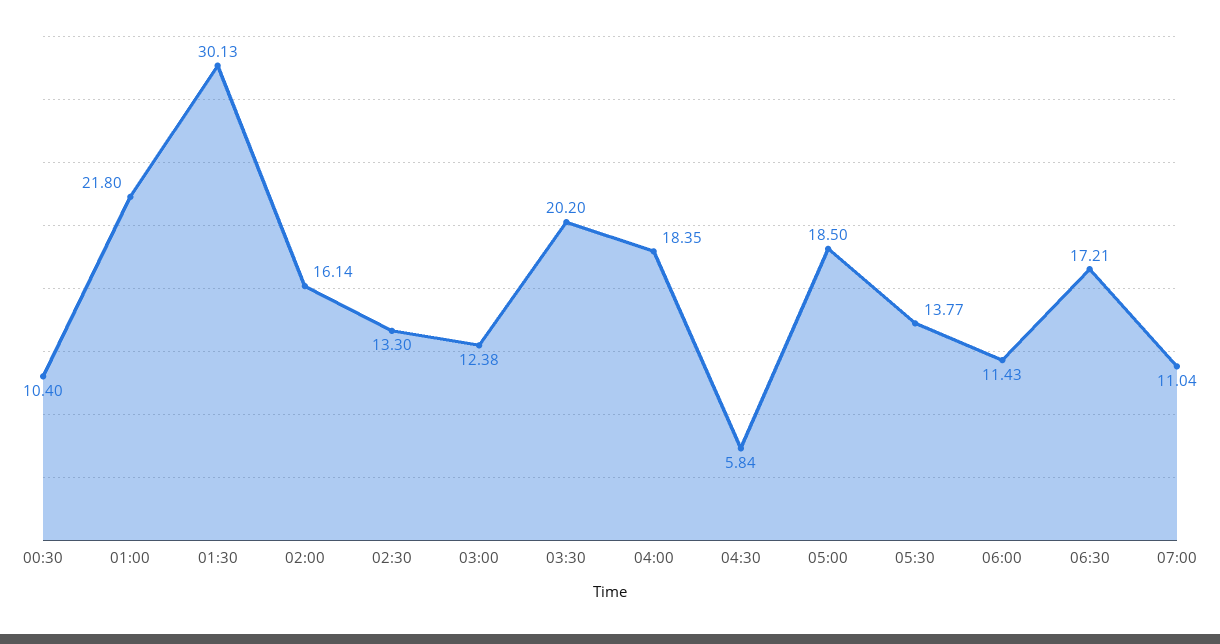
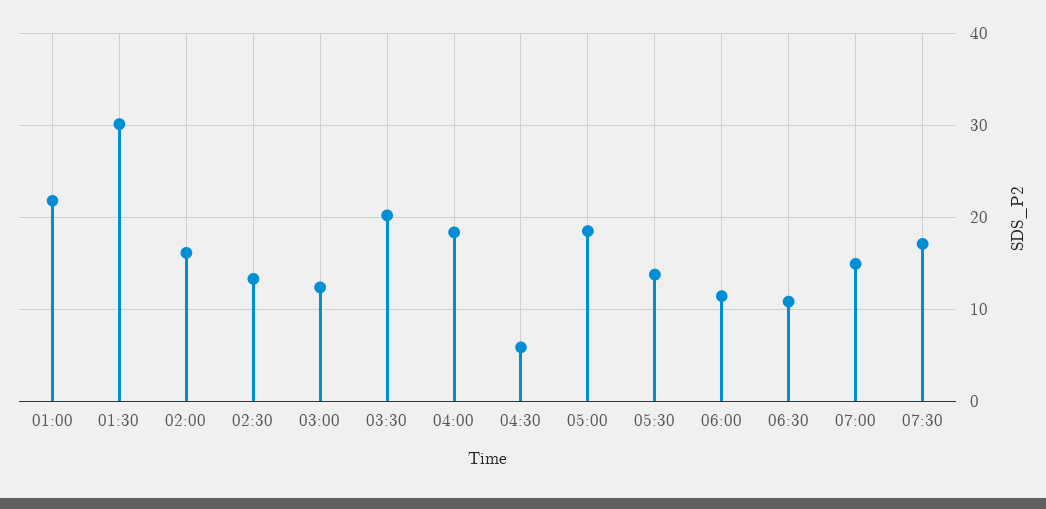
00:30: 10.4 -> none
06:30: 17.21 -> 11
07:00: 11.04 -> 15
07:30: none -> 17

